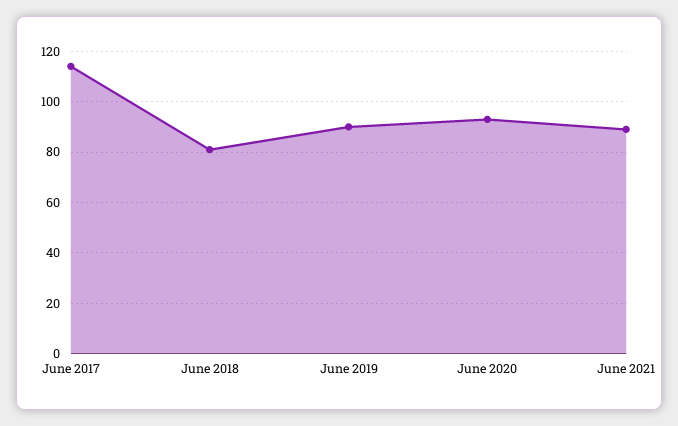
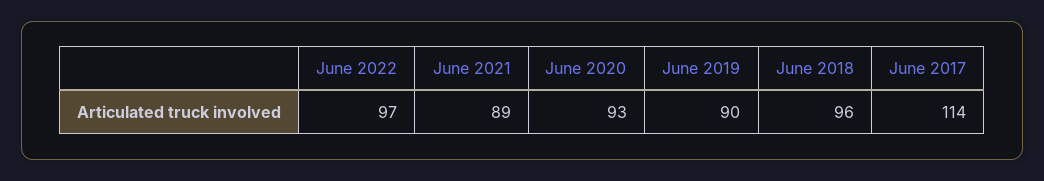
June 2018: 80 -> 96
June 2022: none -> 97

